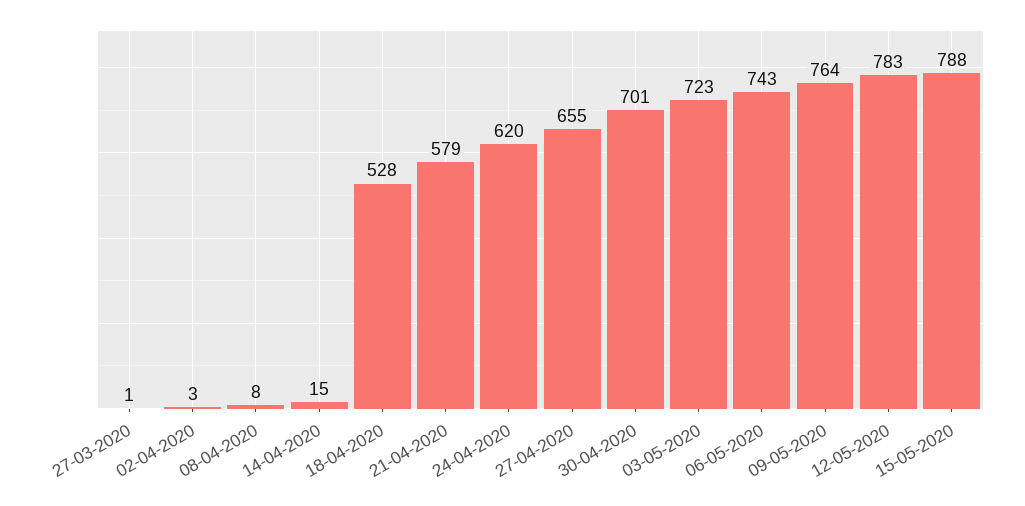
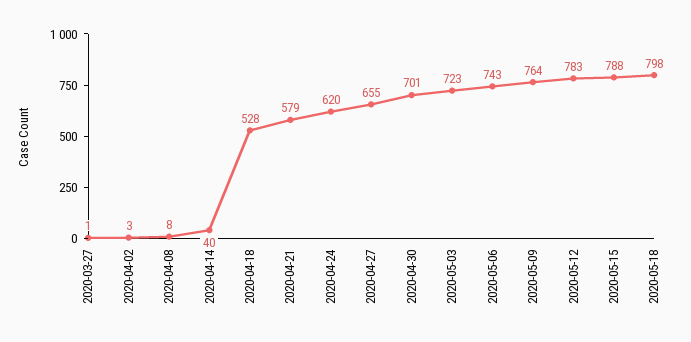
14-04-2020: 15 -> 40
2020-05-18: none -> 798

